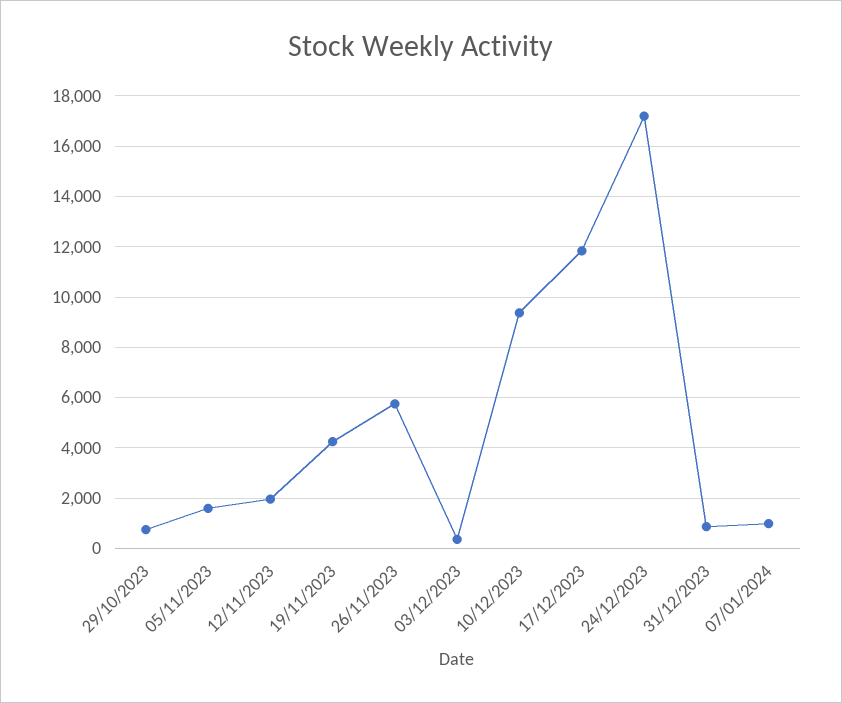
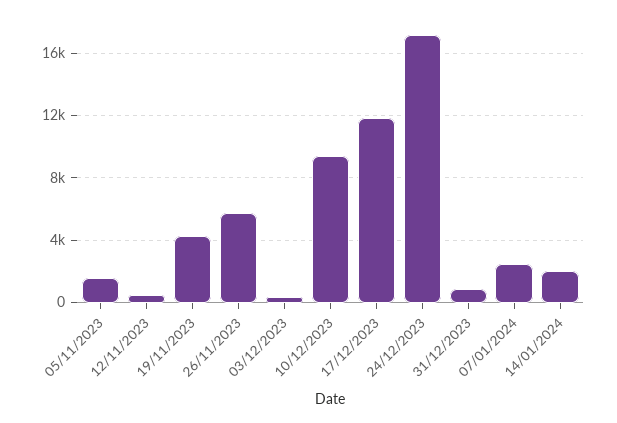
29/10/2023: 750 -> none
12/11/2023: 2000 -> 500
07/01/2024: 1000 -> 2500
14/01/2024: none -> 2000

